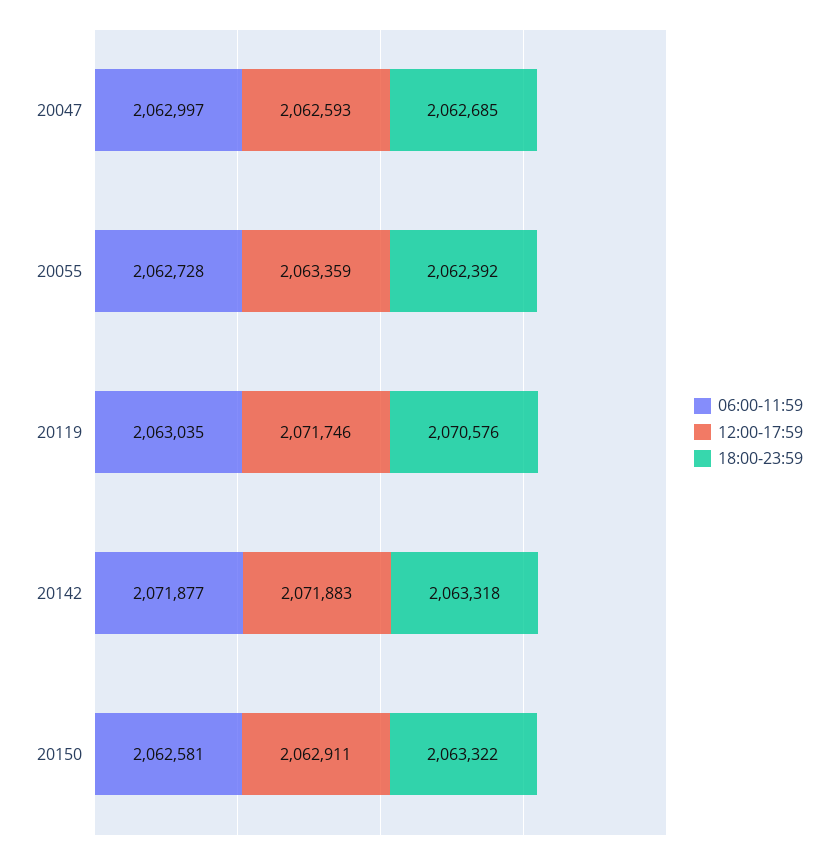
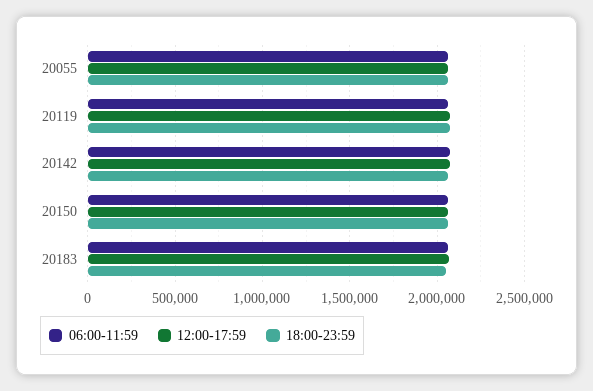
06:00-11:59, 20047: 2062997 -> none
12:00-17:59, 20047: 2062593 -> none
18:00-23:59, 20047: 2062685 -> none
06:00-11:59, 20183: none -> 2050000
12:00-17:59, 20183: none -> 2050000
18:00-23:59, 20183: none -> 2050000

